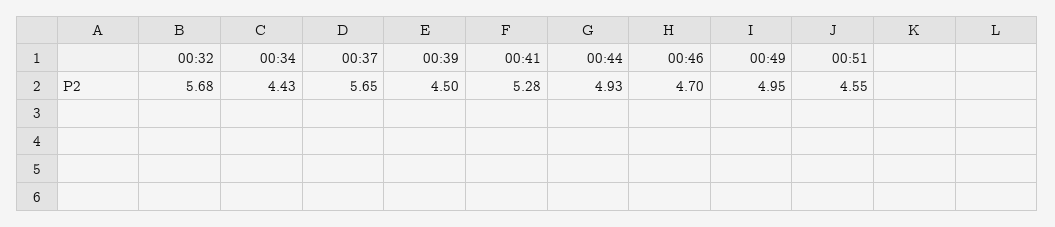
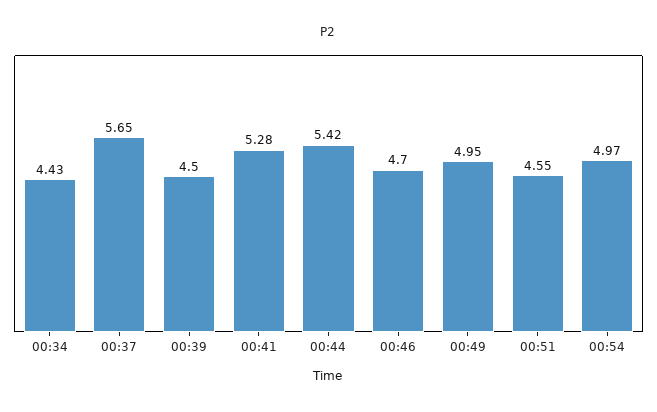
00:32: 5.68 -> none
00:44: 4.93 -> 5.42
00:54: none -> 4.97

